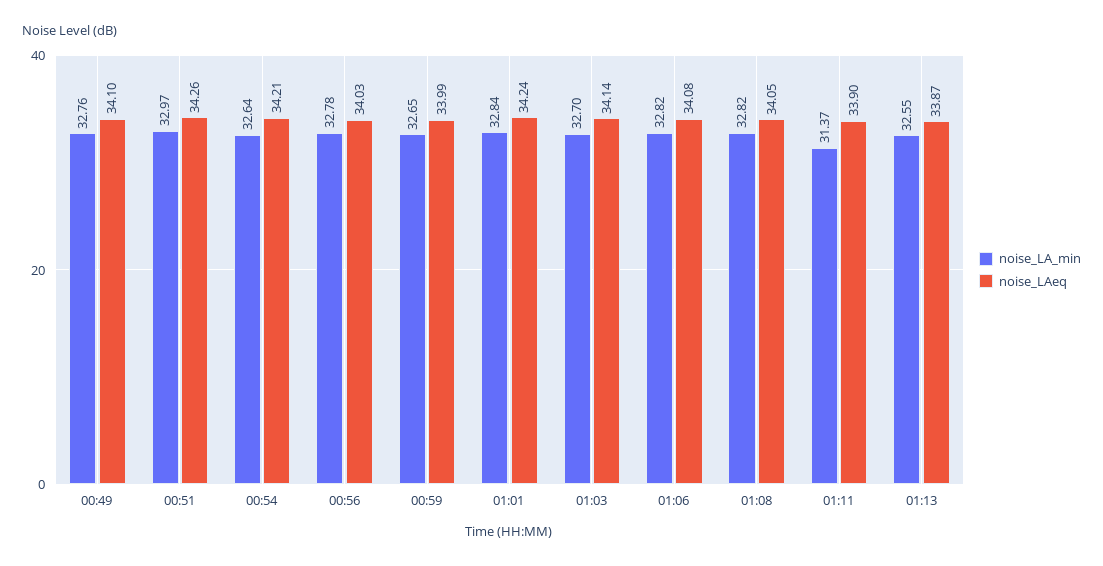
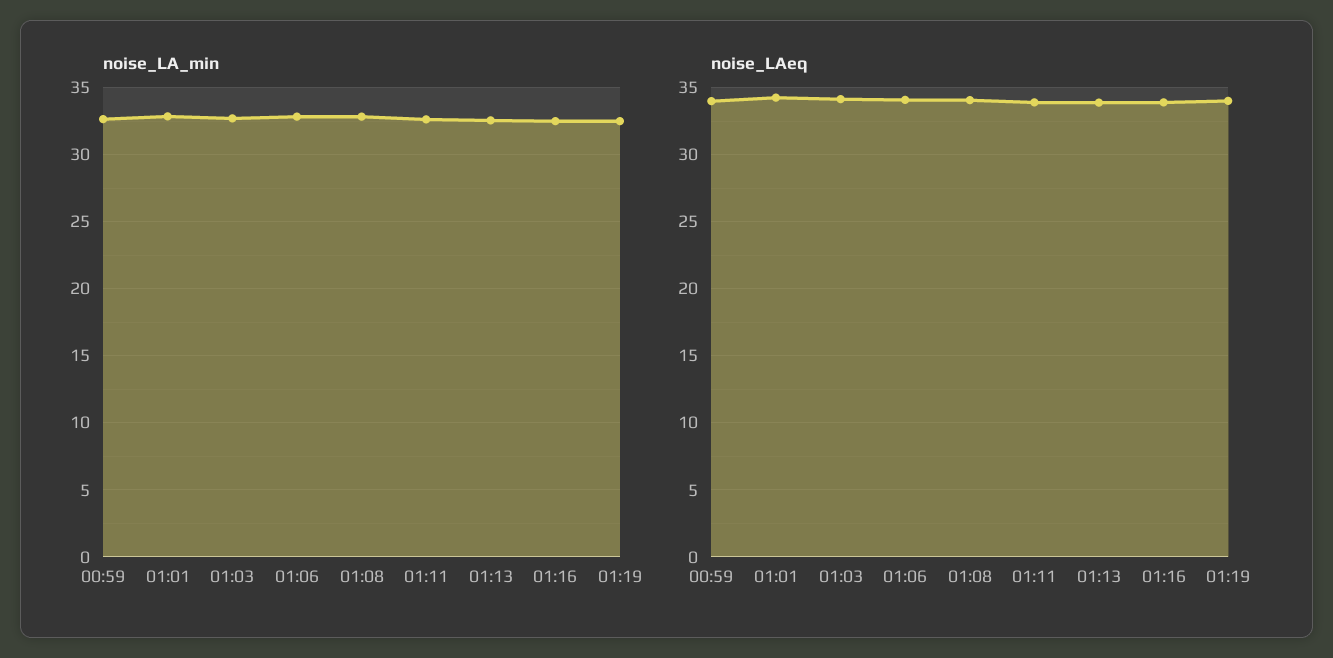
noise_LA_min, 00:49: 32.76 -> none
noise_LAeq, 00:49: 34.1 -> none
noise_LA_min, 00:51: 32.97 -> none
noise_LAeq, 00:51: 34.26 -> none
noise_LA_min, 00:54: 32.64 -> none
noise_LAeq, 00:54: 34.21 -> none
noise_LA_min, 00:56: 32.78 -> none
noise_LAeq, 00:56: 34.03 -> none
noise_LA_min, 01:11: 31.37 -> 32.5
noise_LA_min, 01:16: none -> 32.5
noise_LA_min, 01:19: none -> 32.5
noise_LAeq, 01:16: none -> 34
noise_LAeq, 01:19: none -> 34

